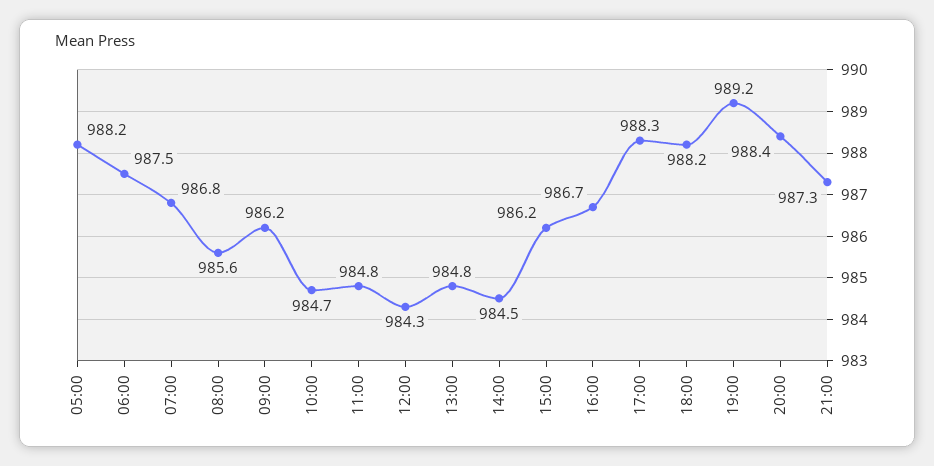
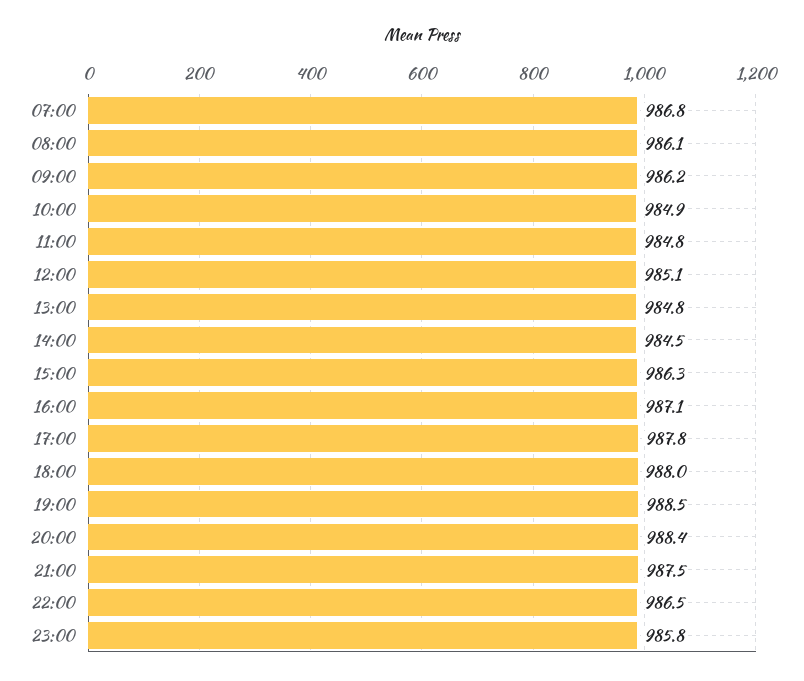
05:00: 988.2 -> none
06:00: 987.5 -> none
08:00: 985.6 -> 986.1
10:00: 984.7 -> 984.9
12:00: 984.3 -> 985.1
15:00: 986.2 -> 986.3
16:00: 986.7 -> 987.1
17:00: 988.3 -> 987.8
18:00: 988.2 -> 988
19:00: 989.2 -> 988.5
21:00: 987.3 -> 987.5
22:00: none -> 986.5
23:00: none -> 985.8

